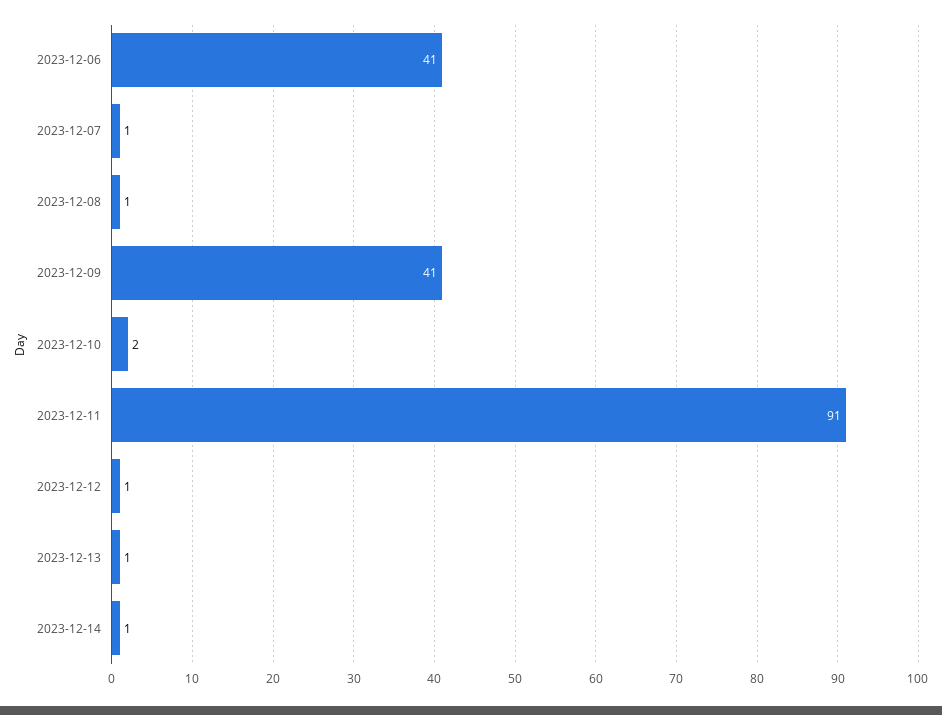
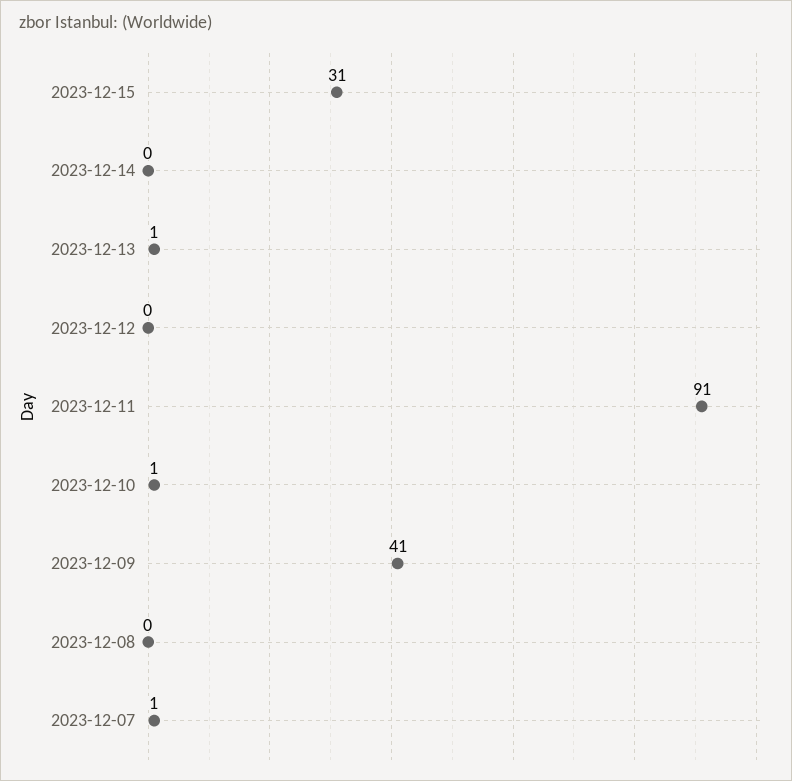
2023-12-06: 41 -> none
2023-12-08: 1 -> 0
2023-12-10: 2 -> 1
2023-12-12: 1 -> 0
2023-12-14: 1 -> 0
2023-12-15: none -> 31

